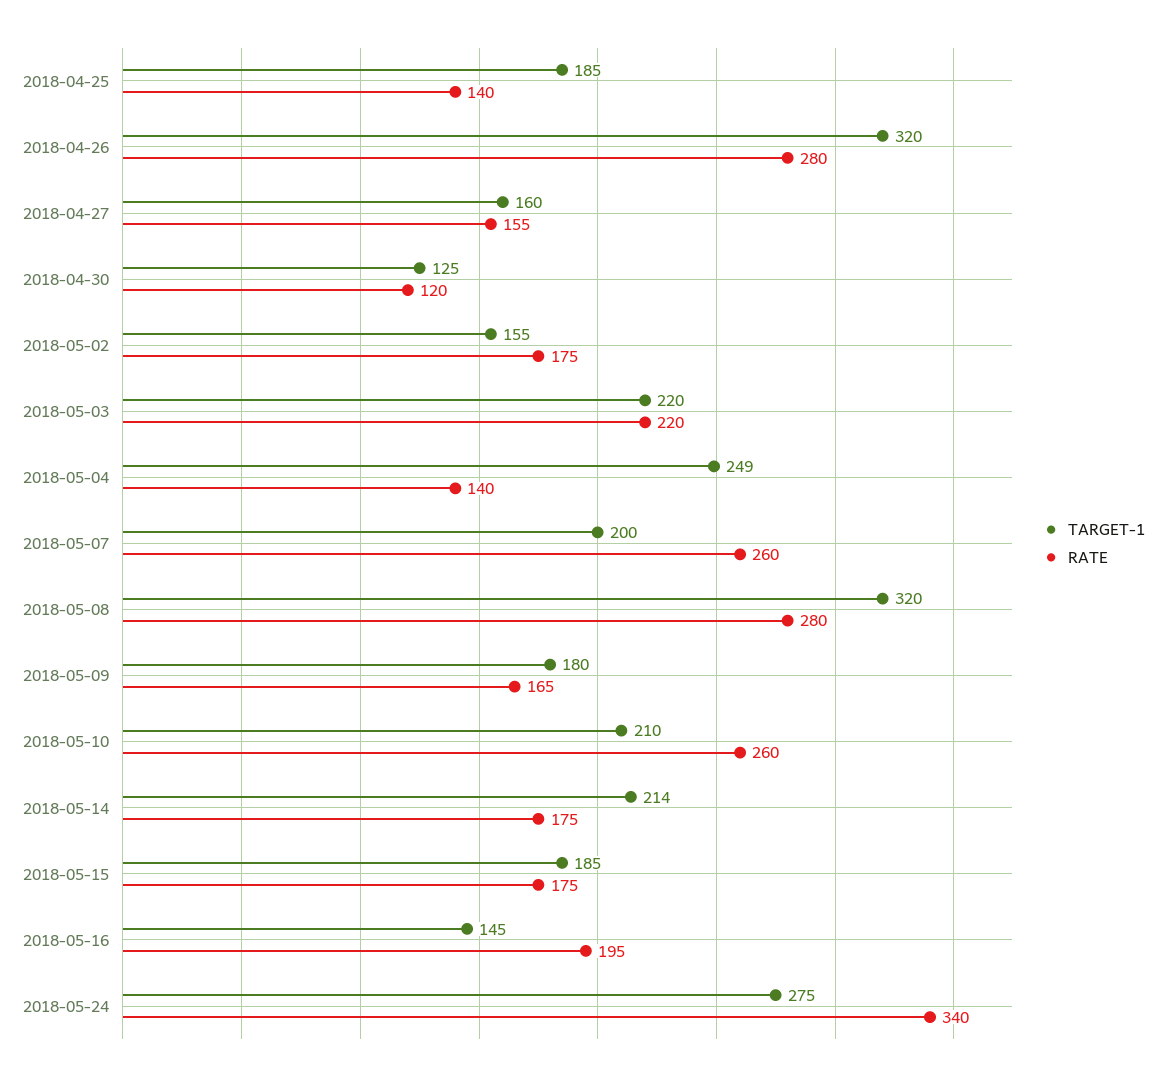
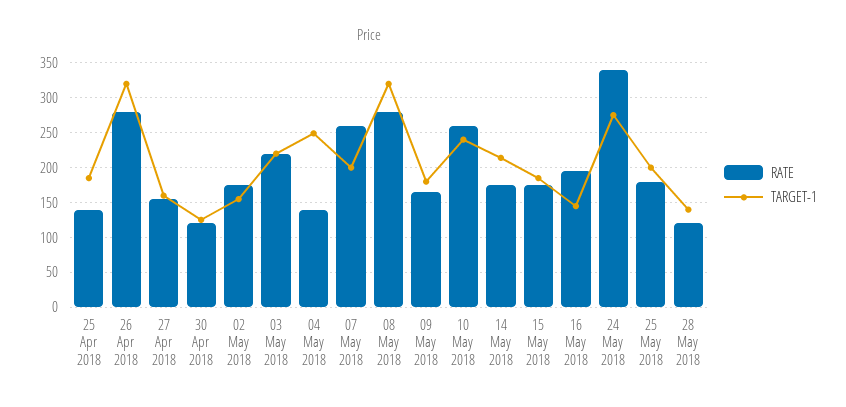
TARGET-1, 2018-05-10: 210 -> 240
RATE, 25 May 2018: none -> 180
TARGET-1, 25 May 2018: none -> 200
RATE, 28 May 2018: none -> 120
TARGET-1, 28 May 2018: none -> 140

